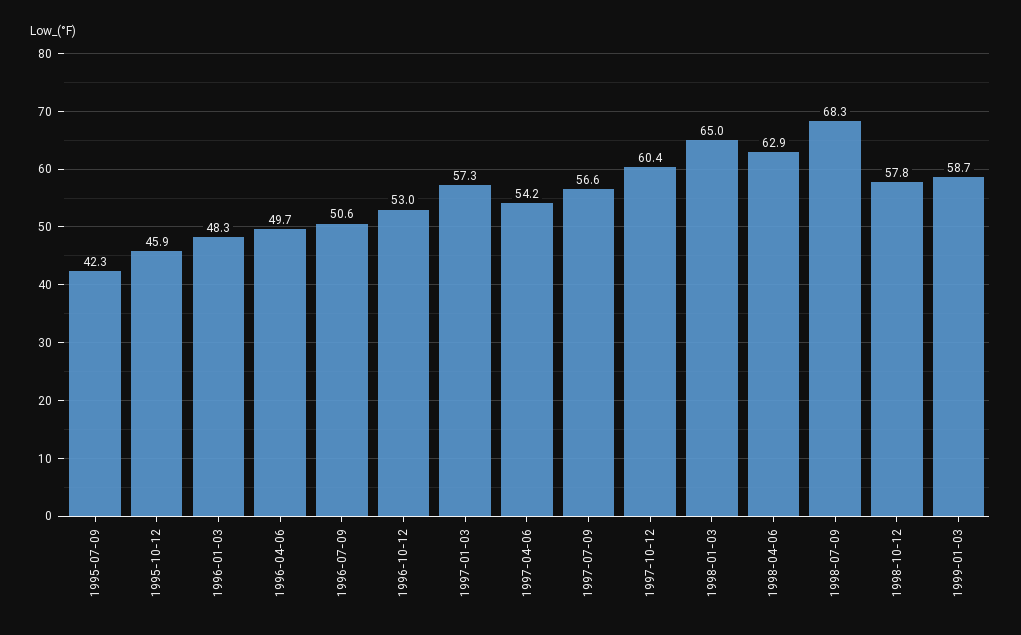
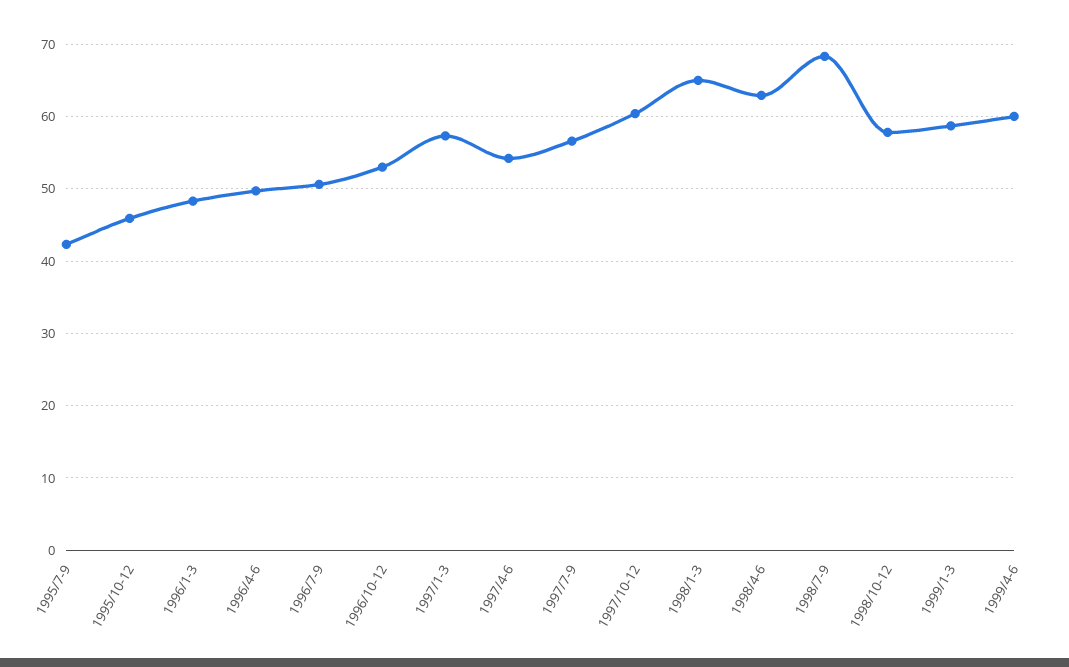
1999/4-6: none -> 60

